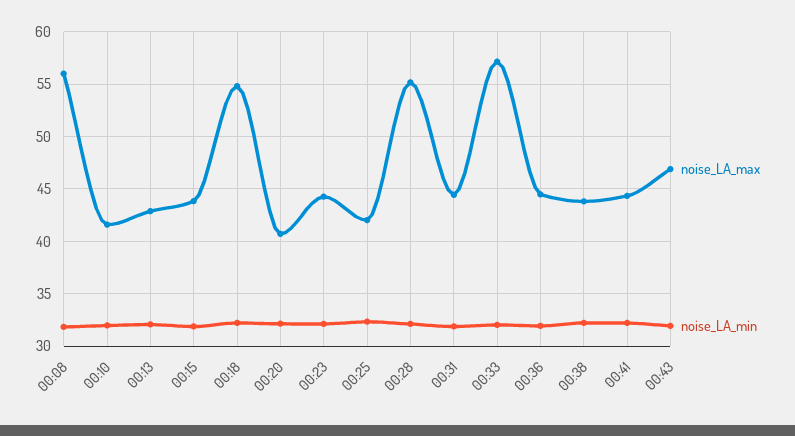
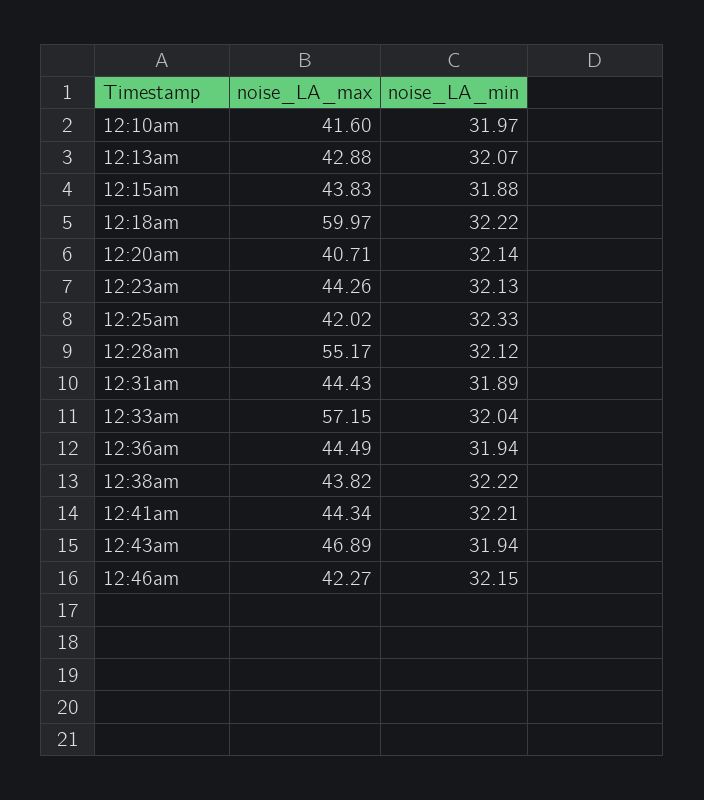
noise_LA_max, 00:08: 56 -> none
noise_LA_min, 00:08: 32 -> none
noise_LA_max, 00:18: 55 -> 59.97
noise_LA_max, 12:46am: none -> 42.27
noise_LA_min, 12:46am: none -> 32.15

